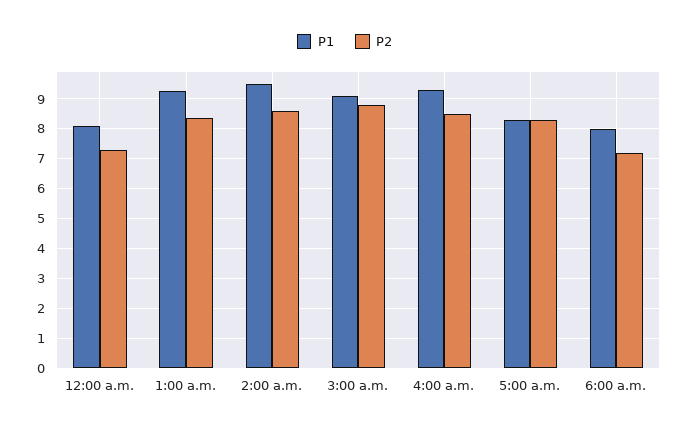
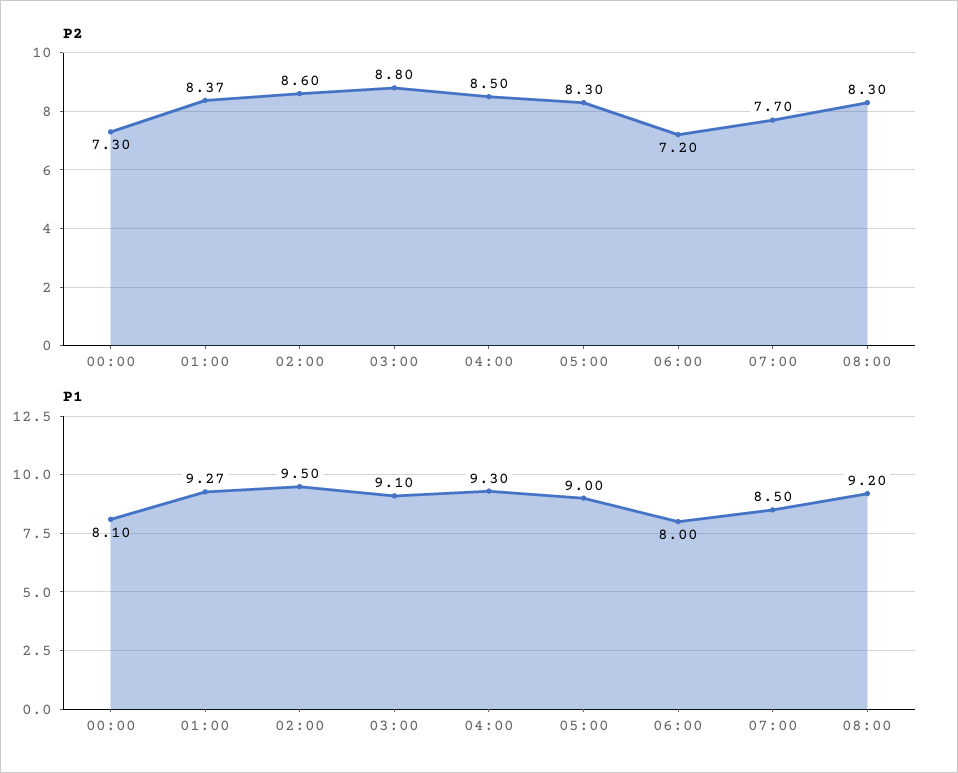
P1, 5:00 a.m.: 8.25 -> 9
P2, 07:00: none -> 7.7
P2, 08:00: none -> 8.3
P1, 07:00: none -> 8.5
P1, 08:00: none -> 9.2

